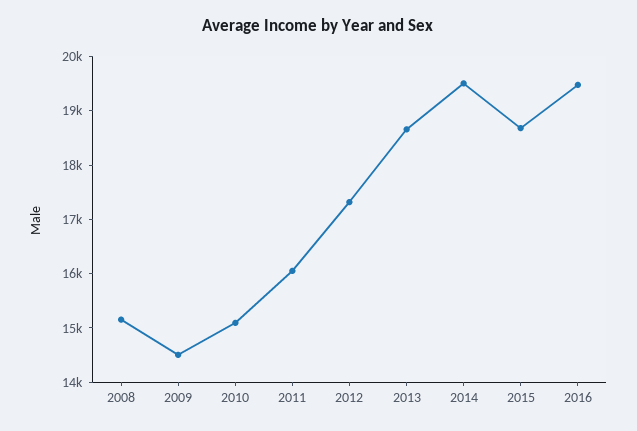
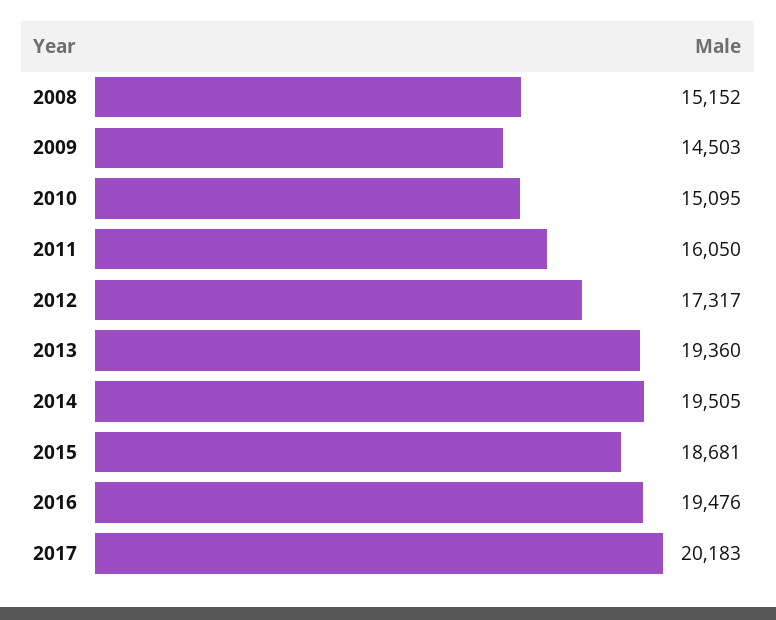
2013: 18600 -> 19360
2017: none -> 20183

